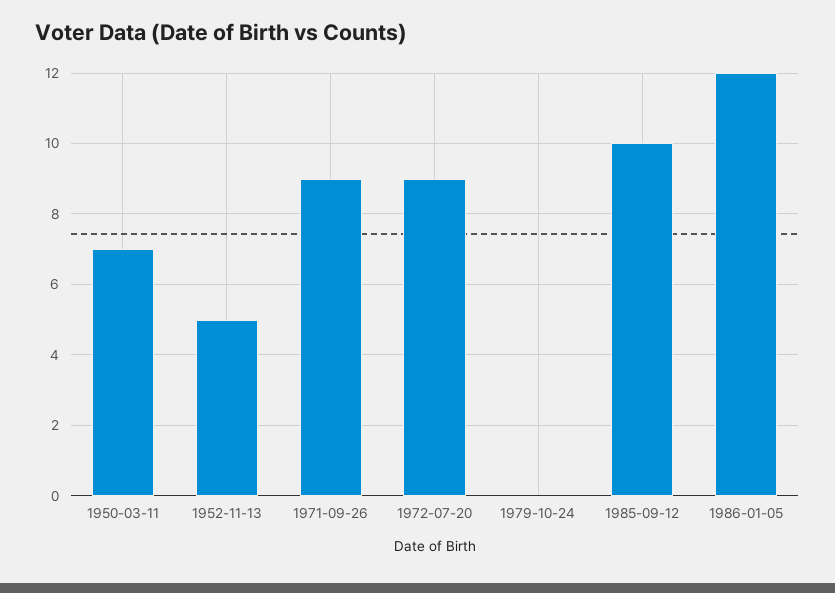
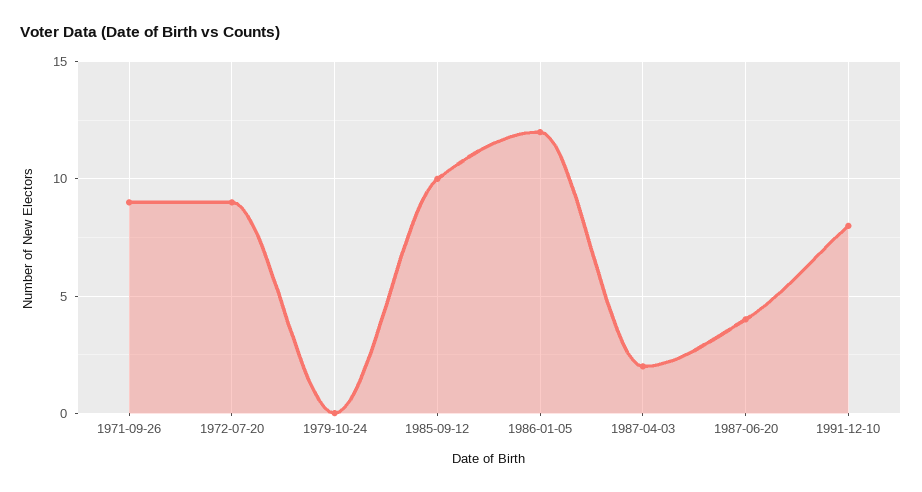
1950-03-11: 7 -> none
1952-11-13: 5 -> none
1987-04-03: none -> 2
1987-06-20: none -> 4
1991-12-10: none -> 8

